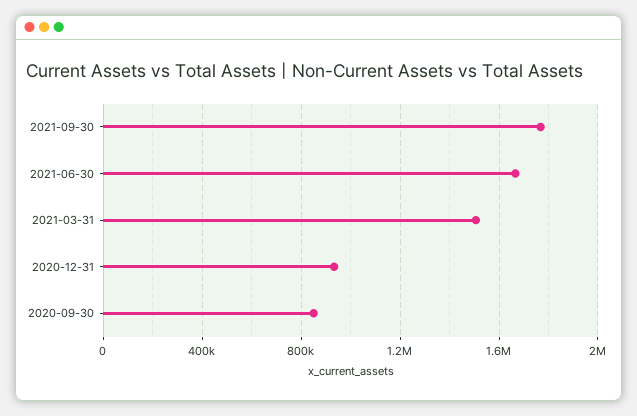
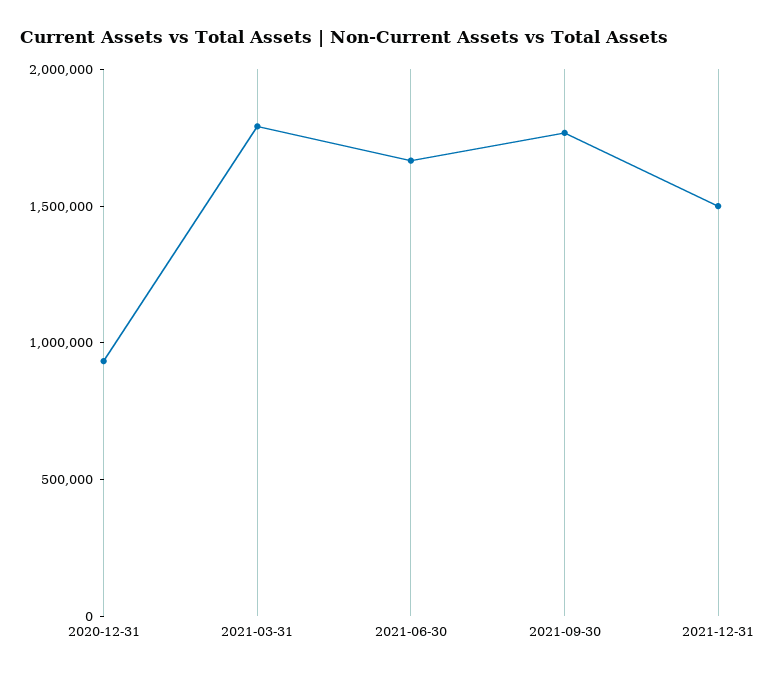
2021-03-31: 1500000 -> 1800000
2020-09-30: 850000 -> none
2021-12-31: none -> 1500000

